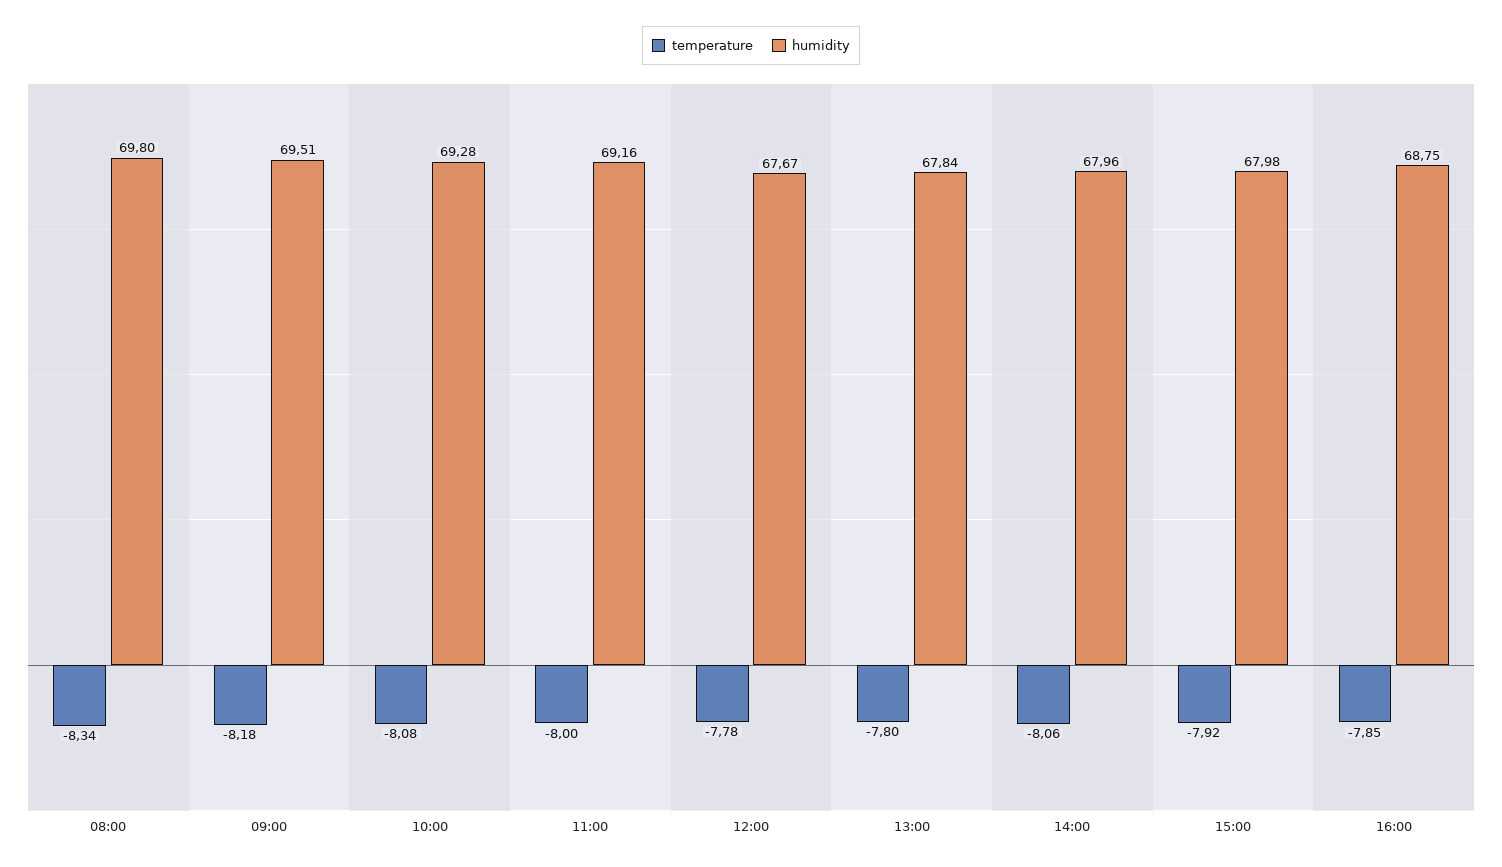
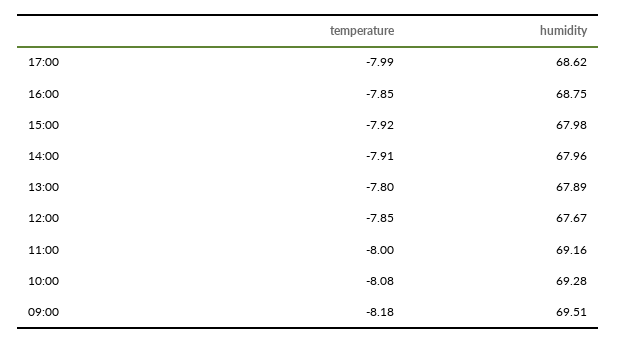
temperature, 08:00: -8.34 -> none
humidity, 08:00: 69.8 -> none
temperature, 12:00: -7.78 -> -7.85
humidity, 13:00: 67.84 -> 67.89
temperature, 14:00: -8.06 -> -7.91
temperature, 17:00: none -> -7.99
humidity, 17:00: none -> 68.62

